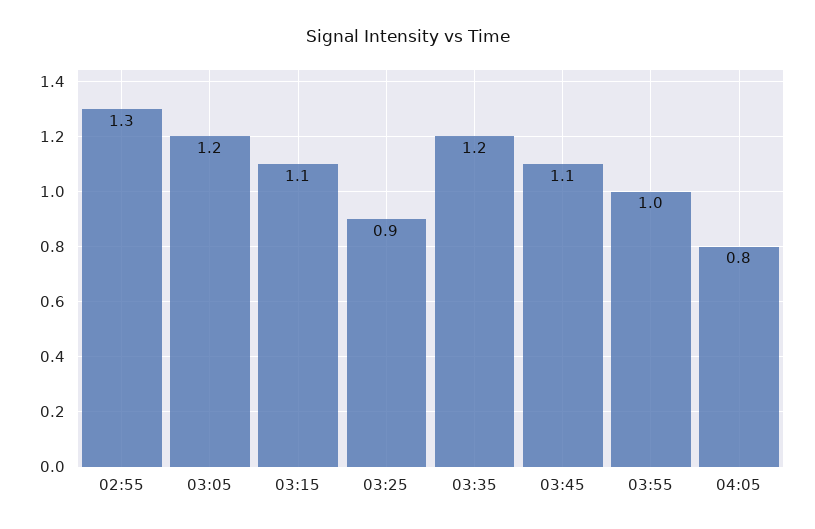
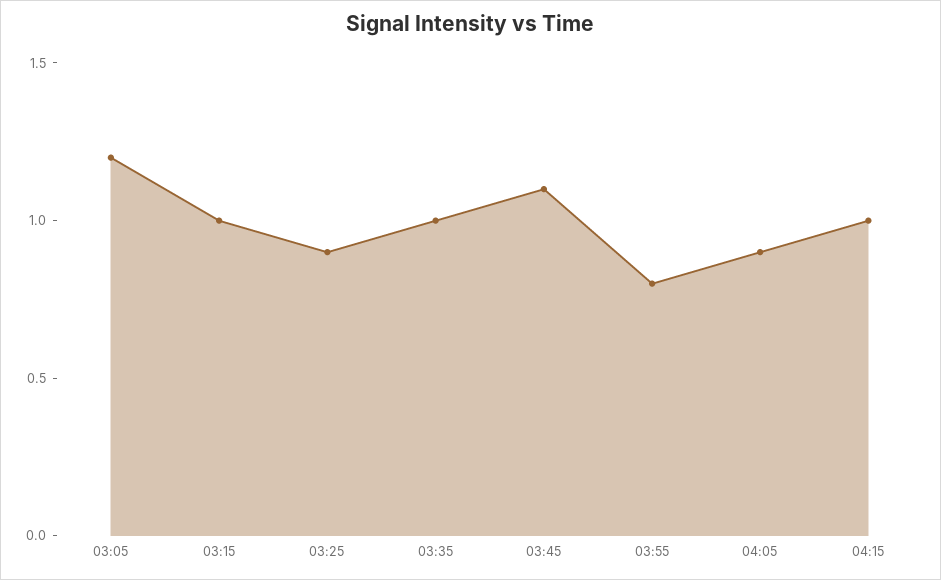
02:55: 1.3 -> none
03:15: 1.1 -> 1
03:35: 1.2 -> 1
03:55: 1 -> 0.8
04:05: 0.8 -> 0.9
04:15: none -> 1

